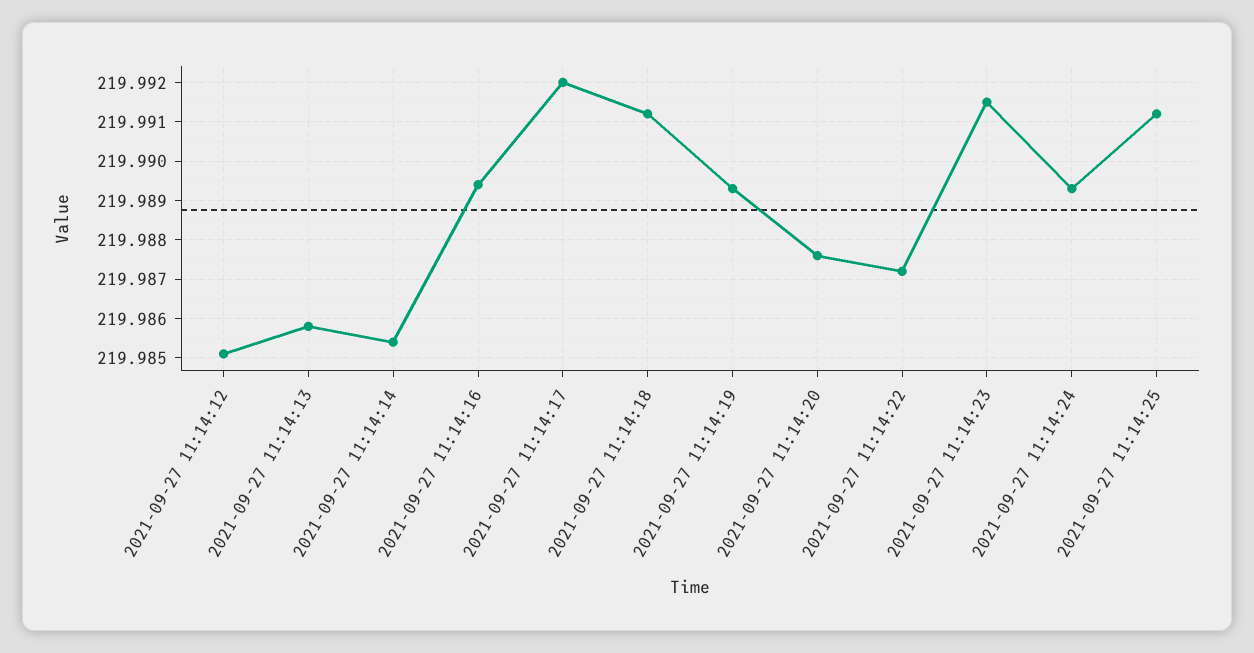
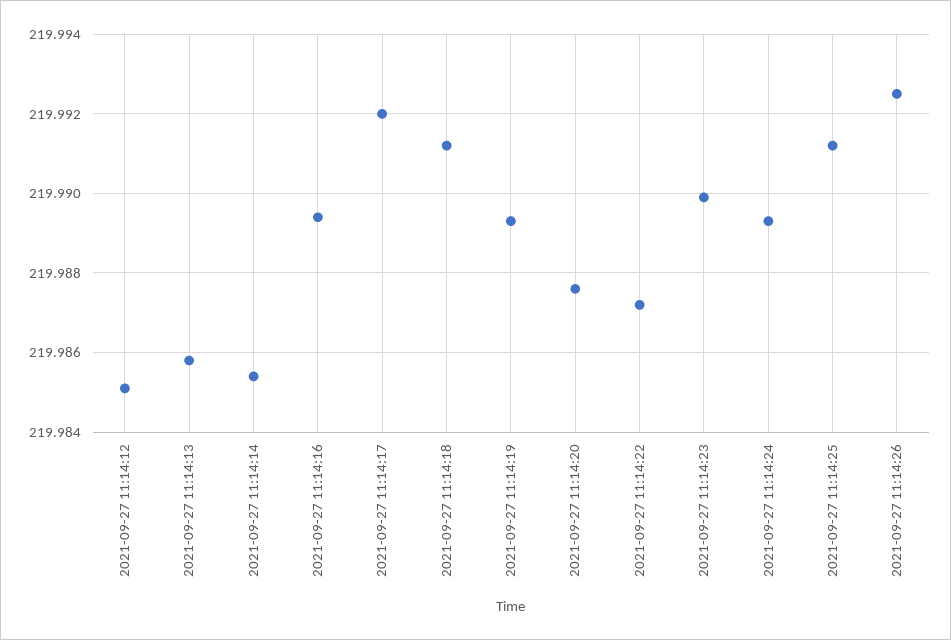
2021-09-27 11:14:23: 219.9915 -> 219.99
2021-09-27 11:14:26: none -> 219.9925

